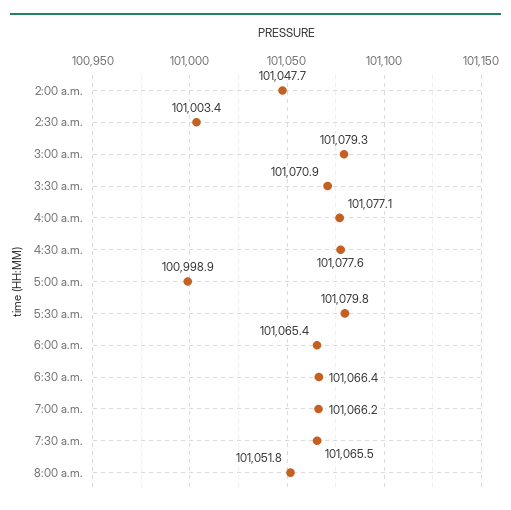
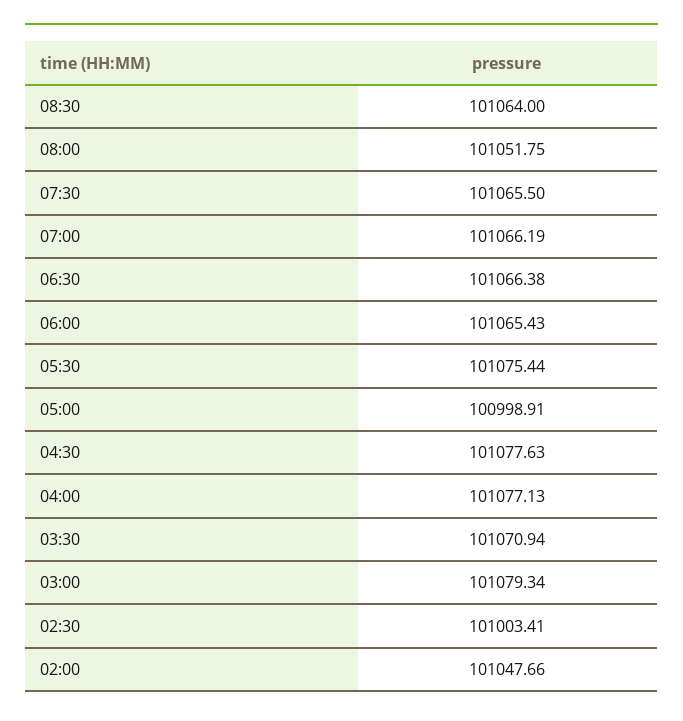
5:30 a.m.: 101079.8 -> 101075.44
08:30: none -> 101064

